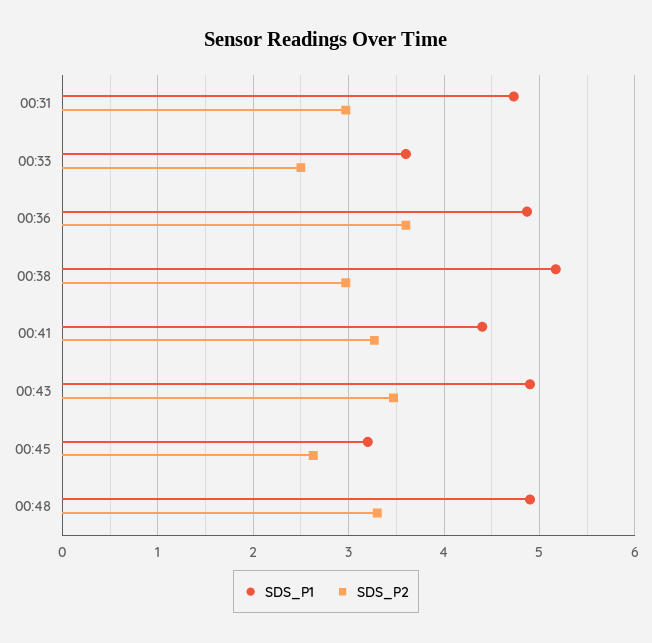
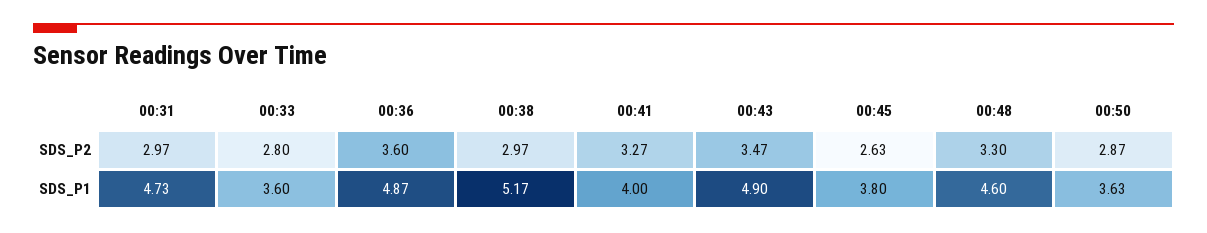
SDS_P2, 00:33: 2.5 -> 2.8
SDS_P1, 00:41: 4.4 -> 4
SDS_P1, 00:45: 3.2 -> 3.8
SDS_P1, 00:48: 4.9 -> 4.6
SDS_P2, 00:50: none -> 2.87
SDS_P1, 00:50: none -> 3.63

